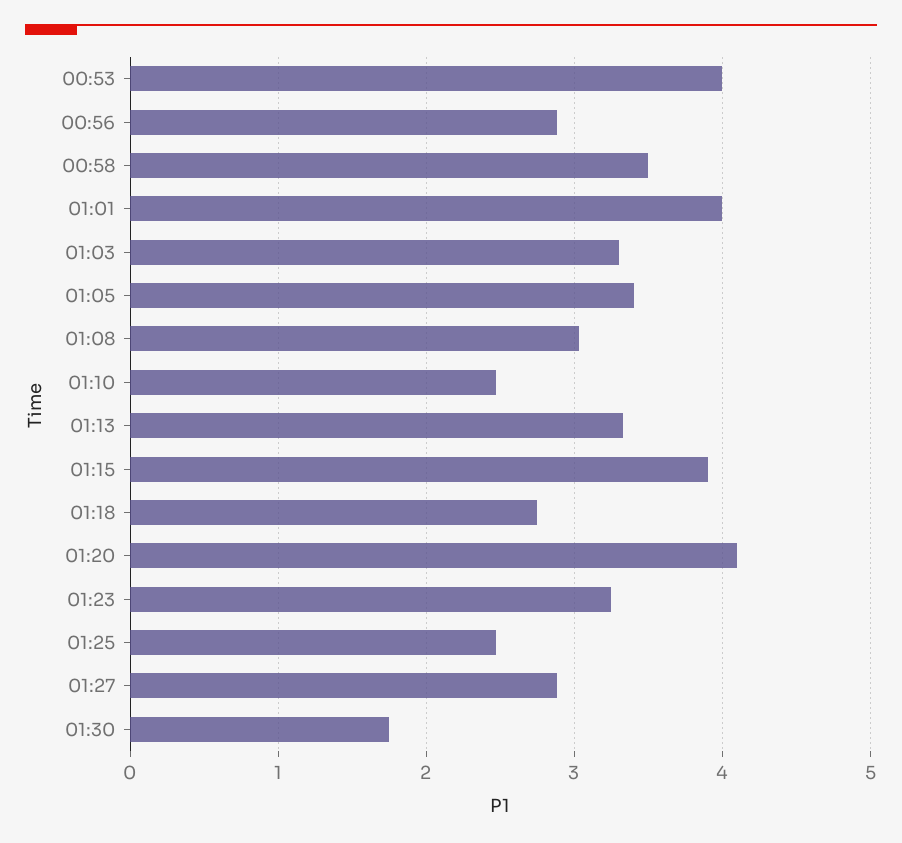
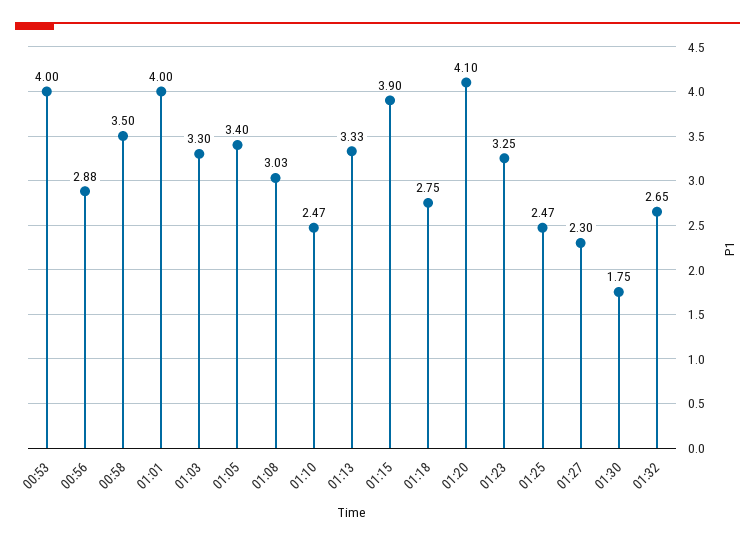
01:27: 2.9 -> 2.3
01:32: none -> 2.65

